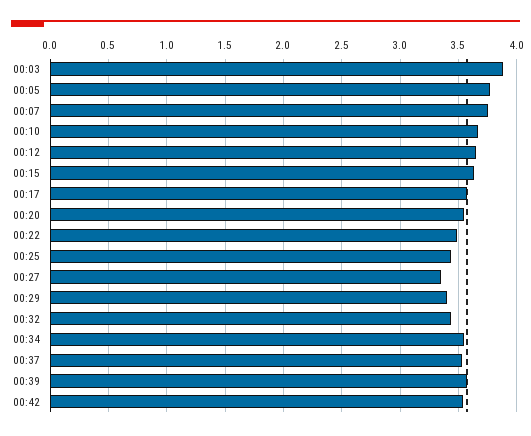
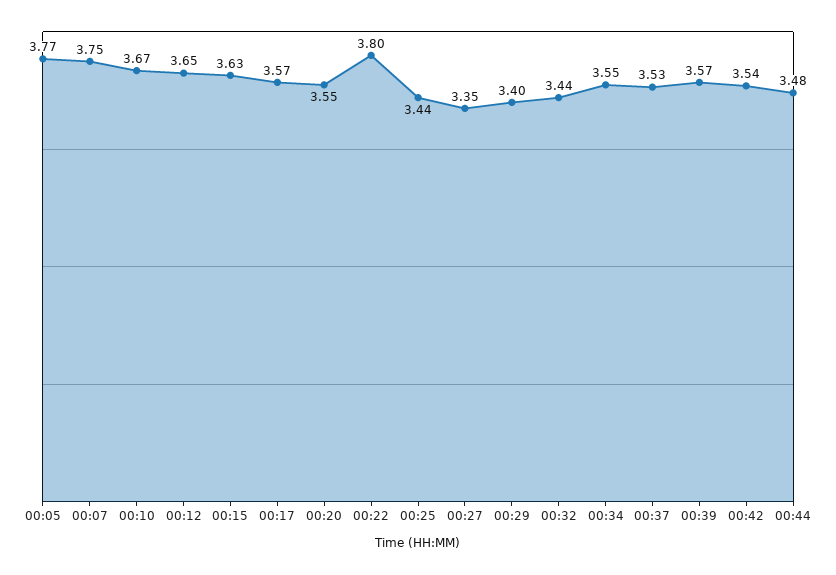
00:03: 3.9 -> none
00:22: 3.5 -> 3.8
00:44: none -> 3.48

